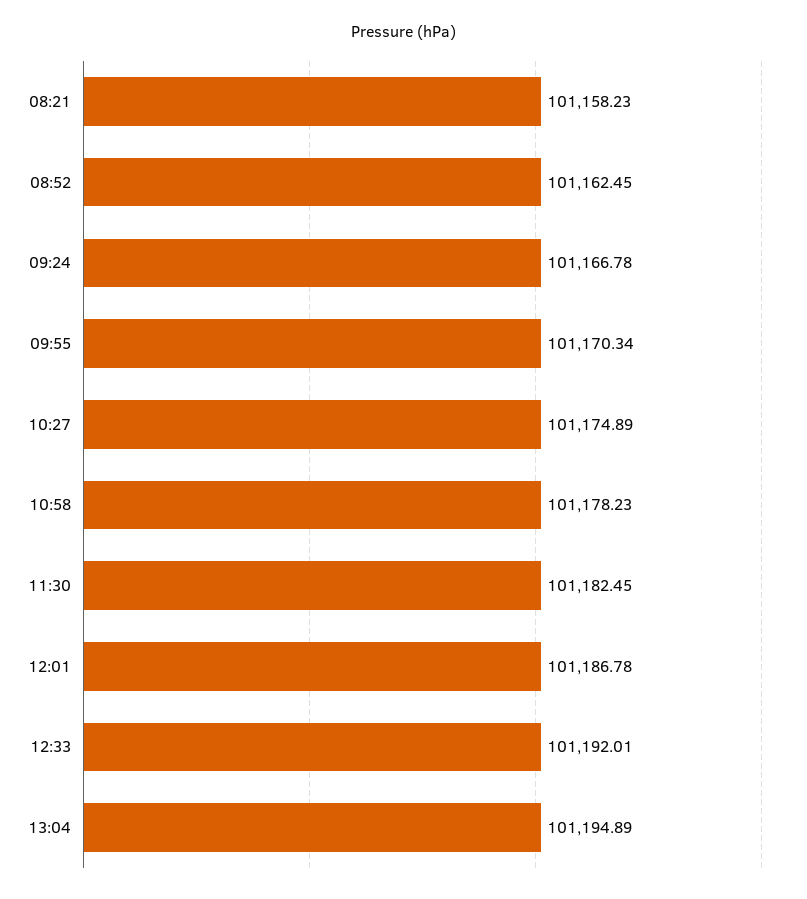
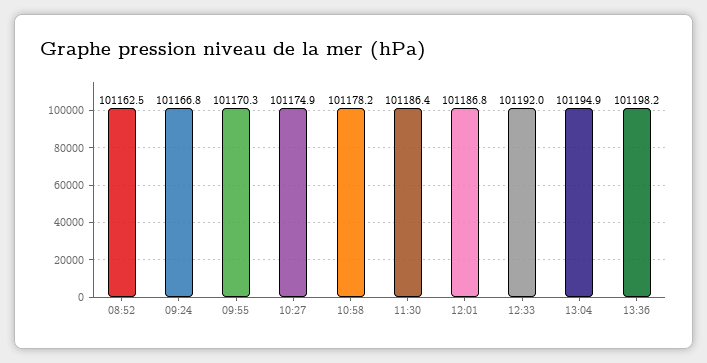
08:21: 101158.23 -> none
11:30: 101182.45 -> 101186.4
13:36: none -> 101198.2

